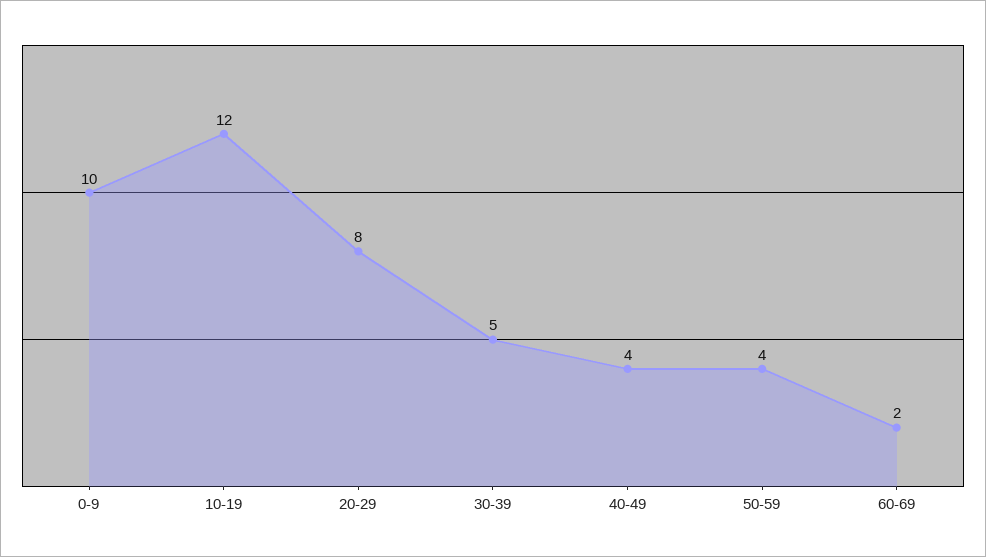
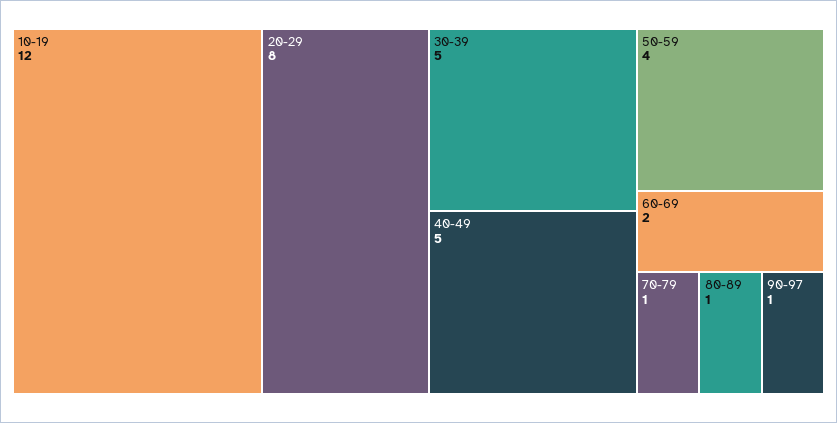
0-9: 10 -> none
40-49: 4 -> 5
70-79: none -> 1
80-89: none -> 1
90-97: none -> 1

